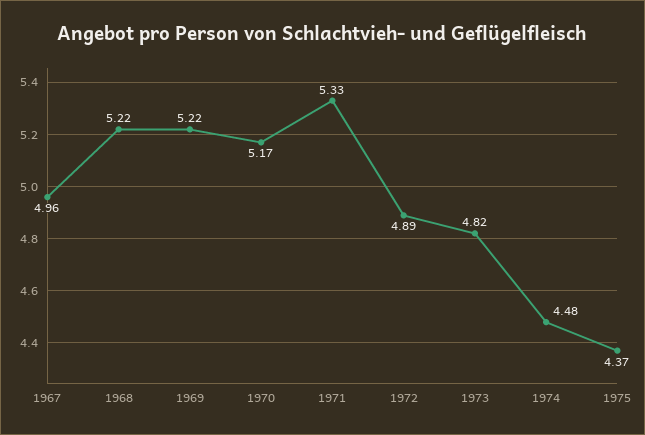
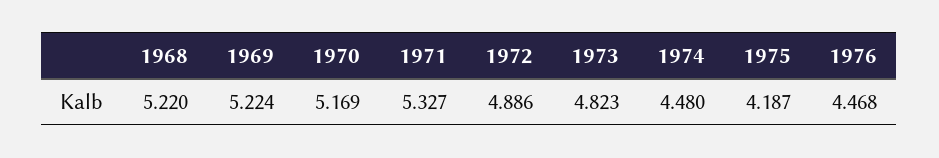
1967: 4.96 -> none
1975: 4.37 -> 4.187
1976: none -> 4.468

